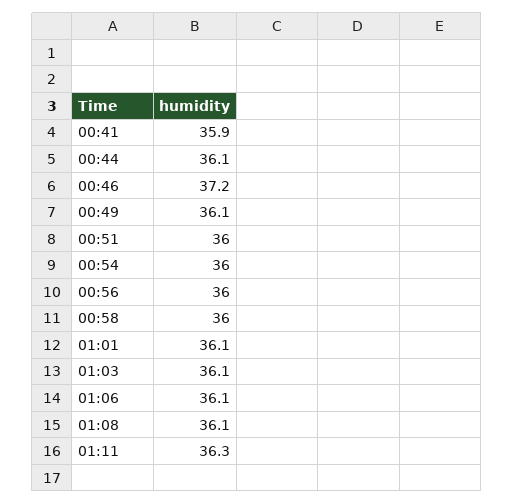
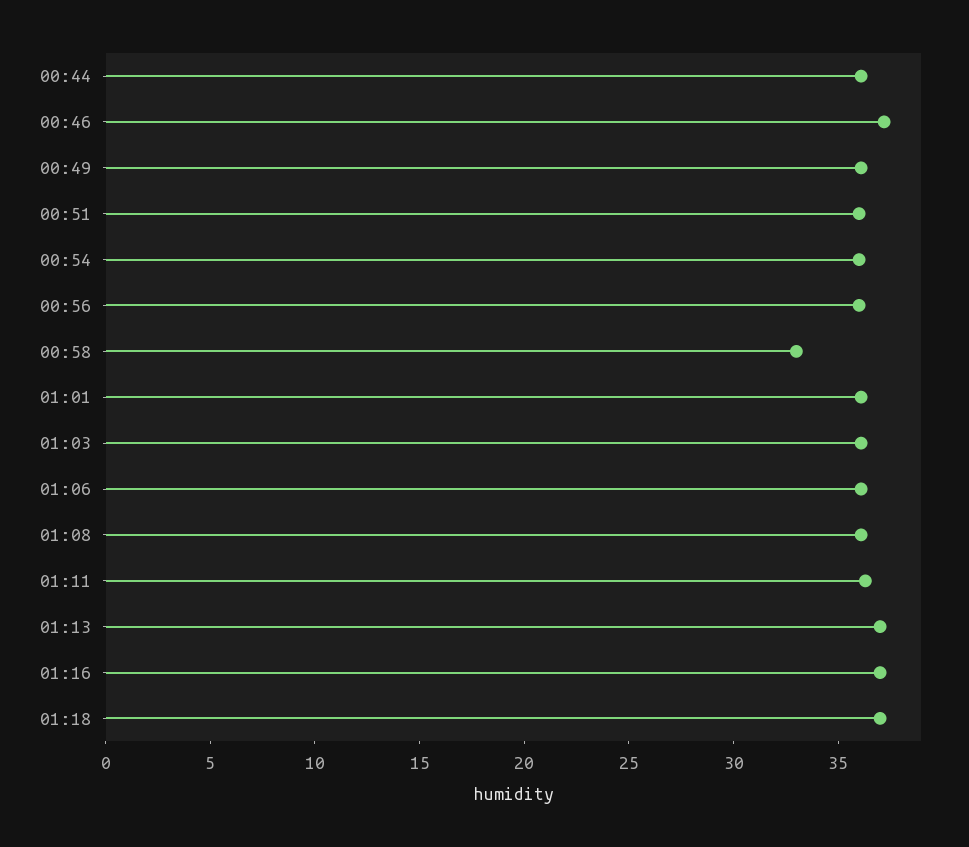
00:41: 35.9 -> none
00:58: 36 -> 33
01:13: none -> 37
01:16: none -> 37
01:18: none -> 37

